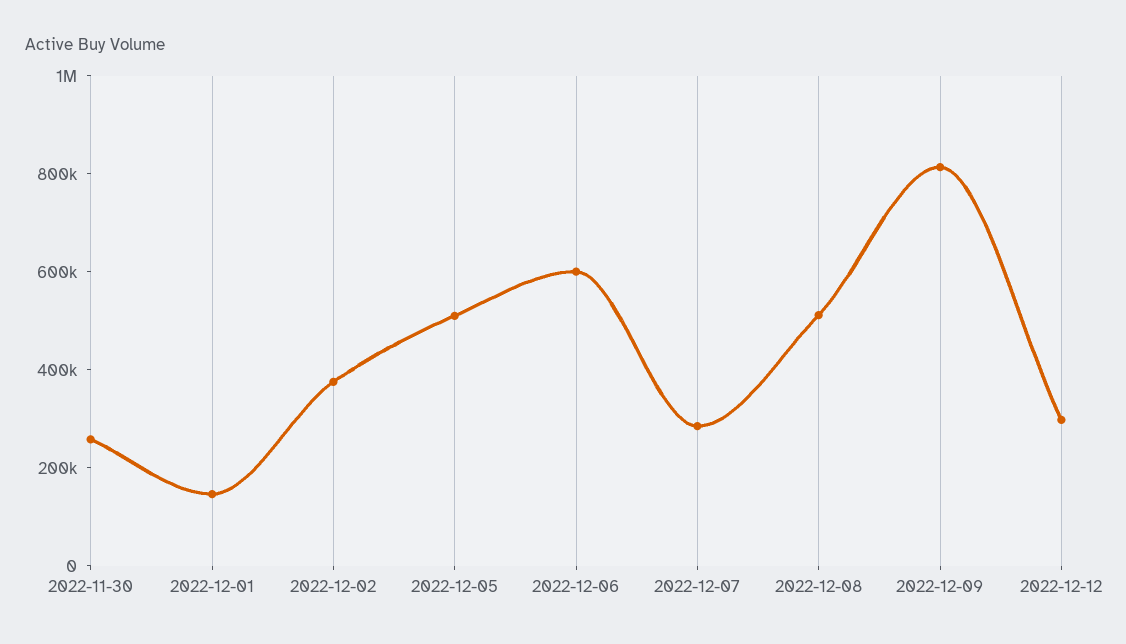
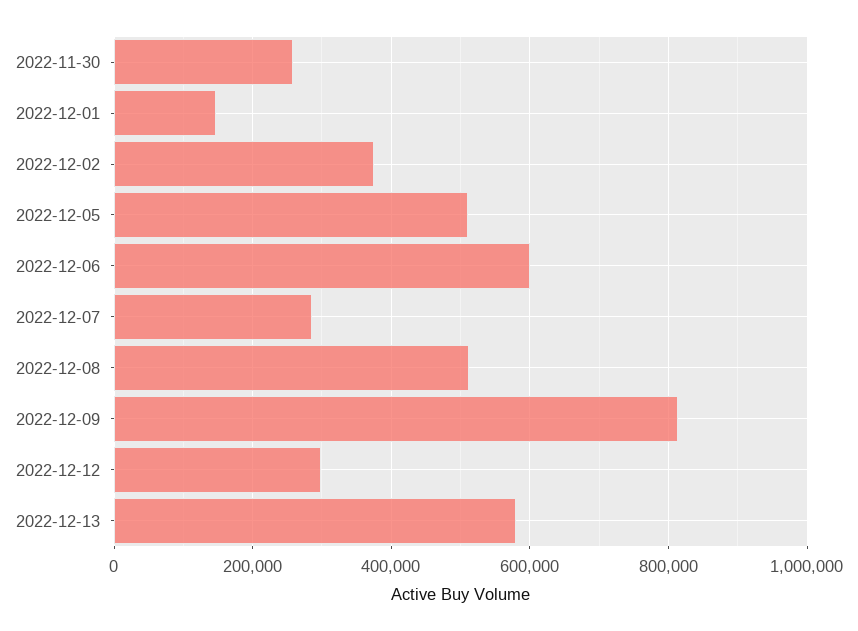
2022-12-13: none -> 580000

